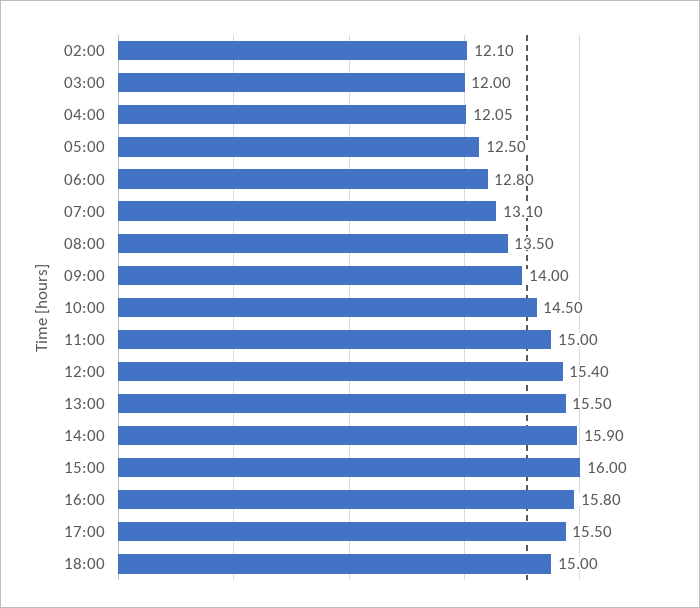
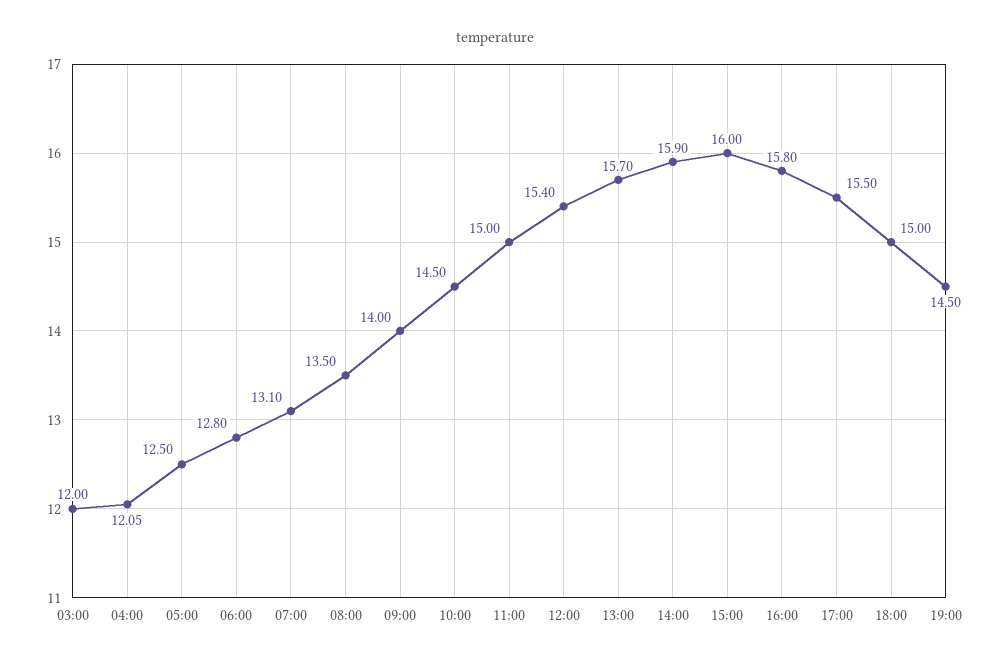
02:00: 12.1 -> none
13:00: 15.5 -> 15.7
19:00: none -> 14.5

